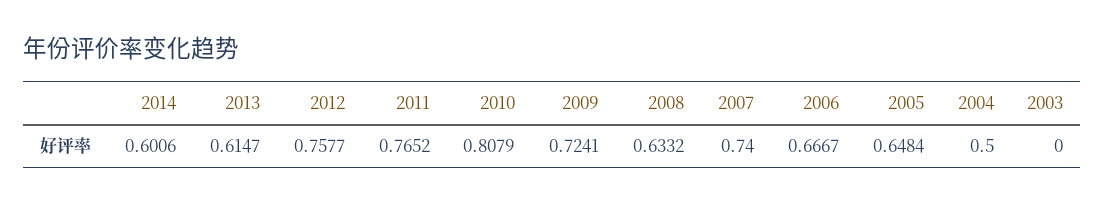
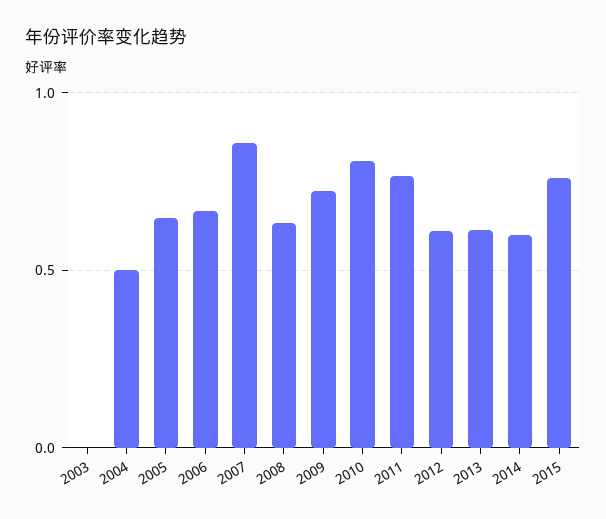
2012: 0.7577 -> 0.6
2007: 0.74 -> 0.85
2015: none -> 0.75

